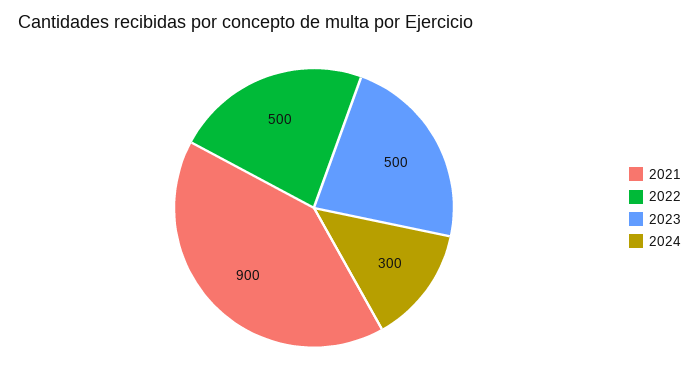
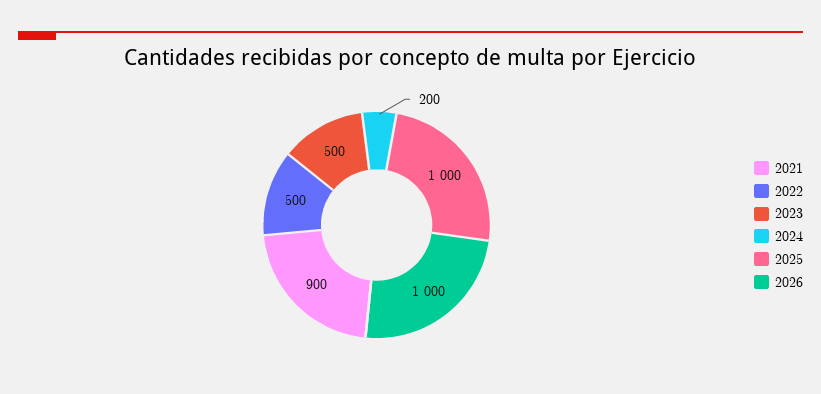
2024: 300 -> 200
2025: none -> 1000
2026: none -> 1000

